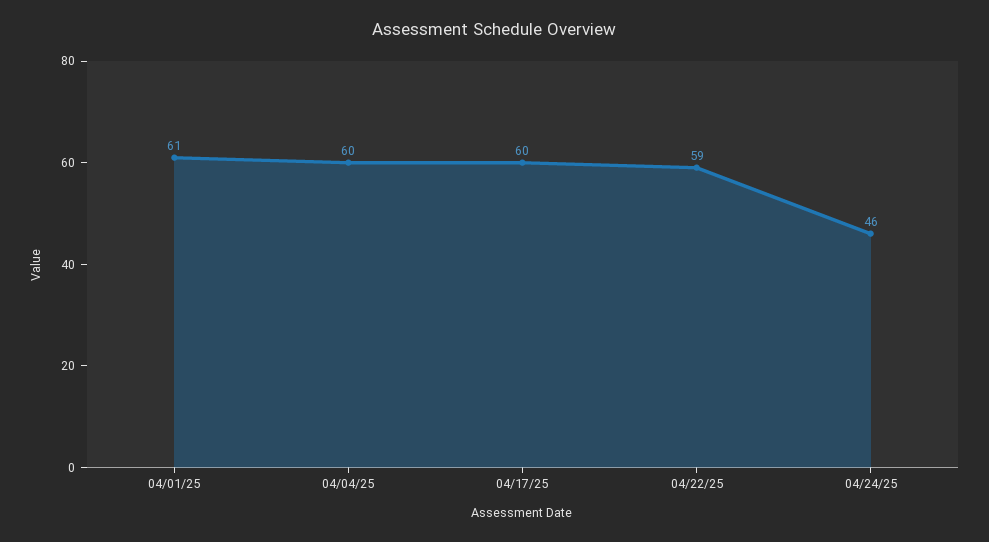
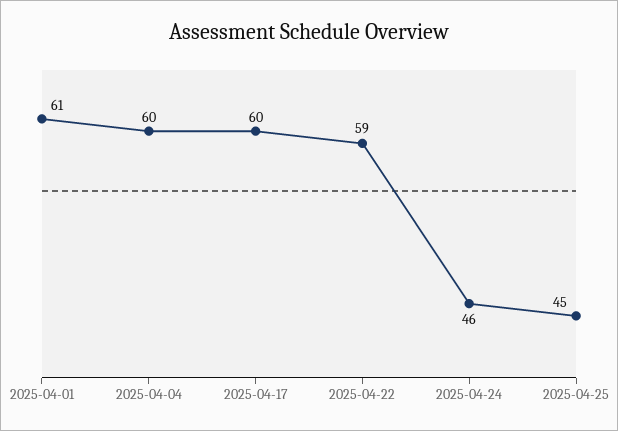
2025-04-25: none -> 45

